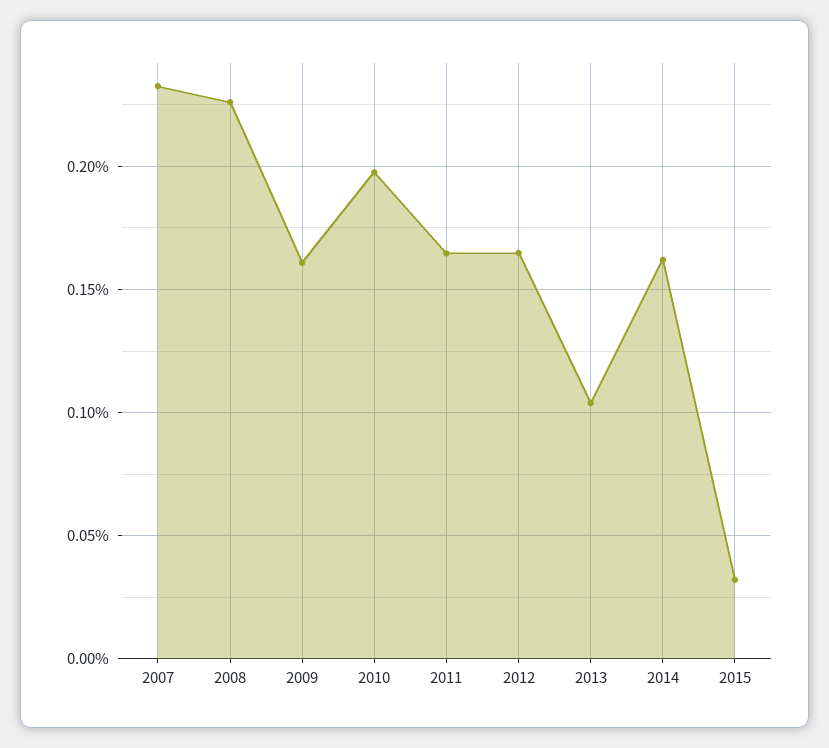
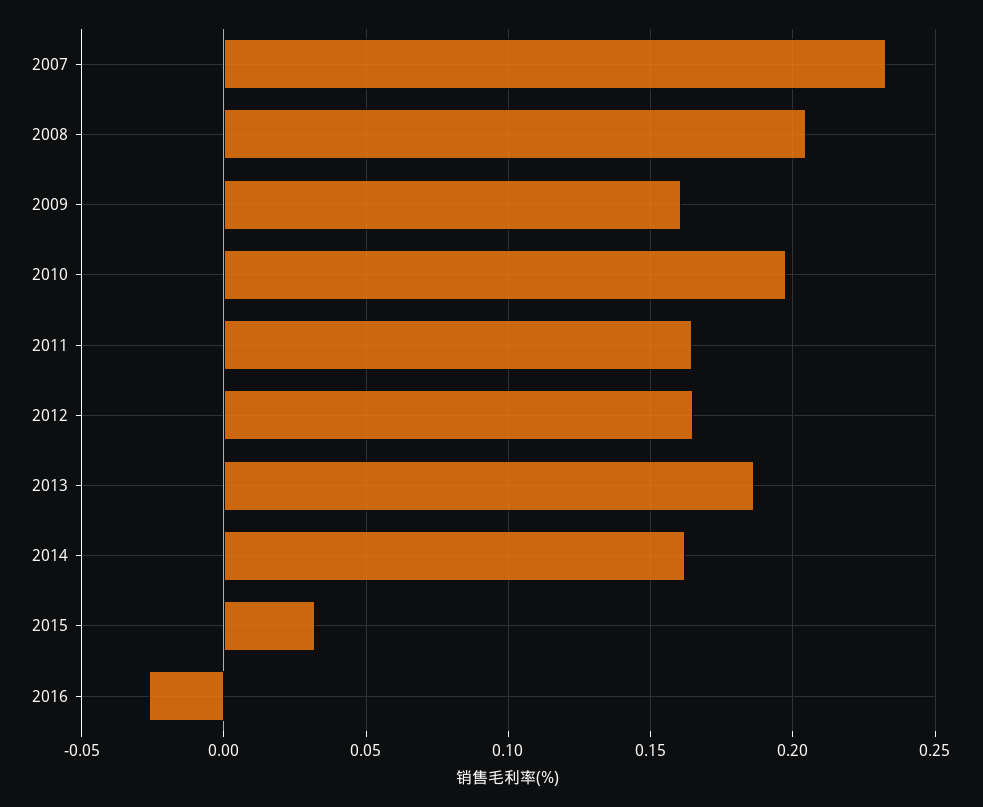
2008: 0.225 -> 0.205
2013: 0.105 -> 0.185
2016: none -> -0.025

